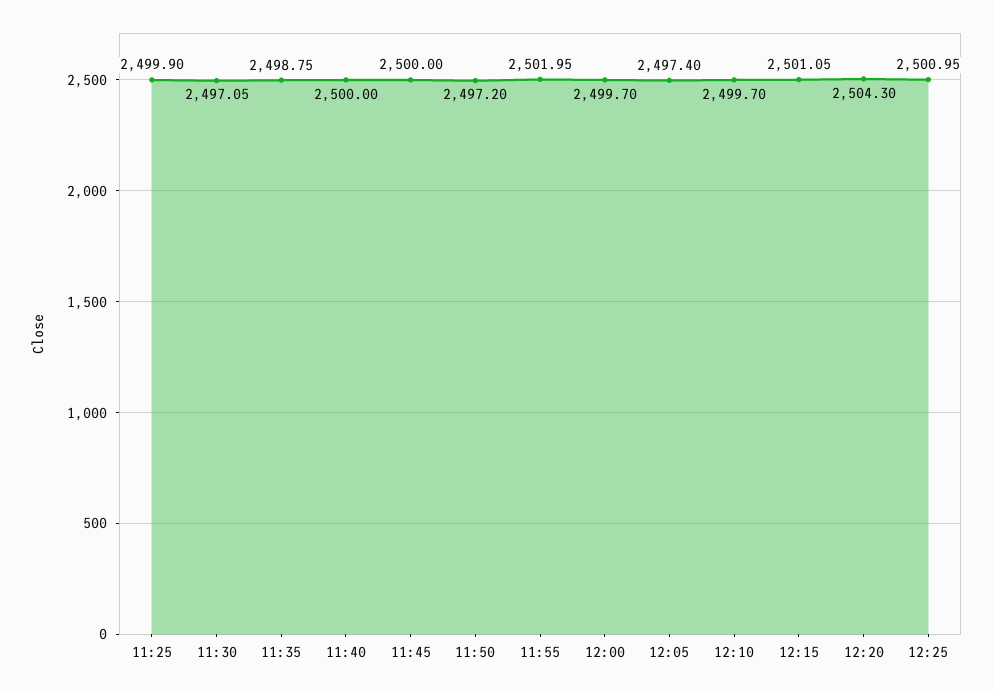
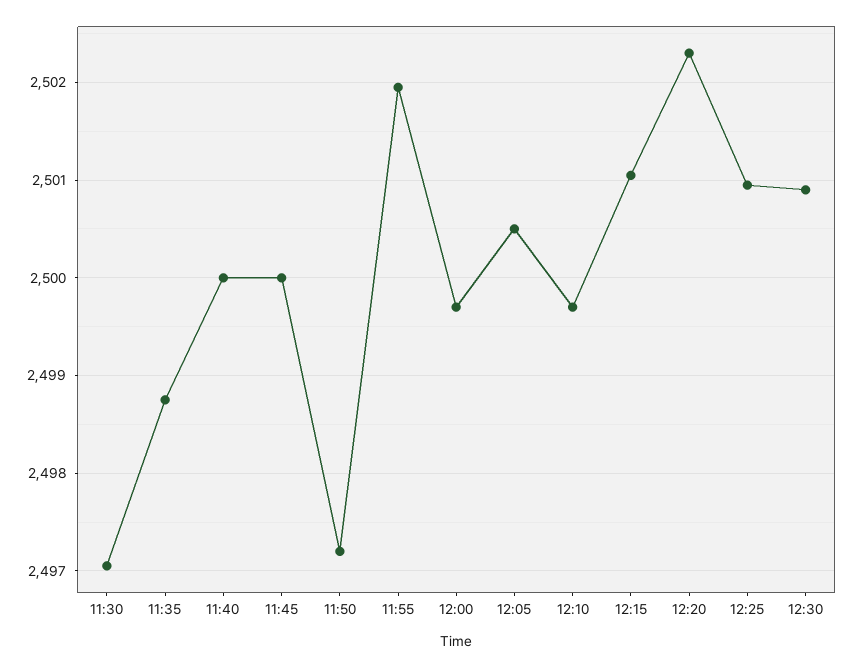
11:25: 2499.9 -> none
12:05: 2497.4 -> 2500.5
12:20: 2504.3 -> 2502.3
12:30: none -> 2500.9

